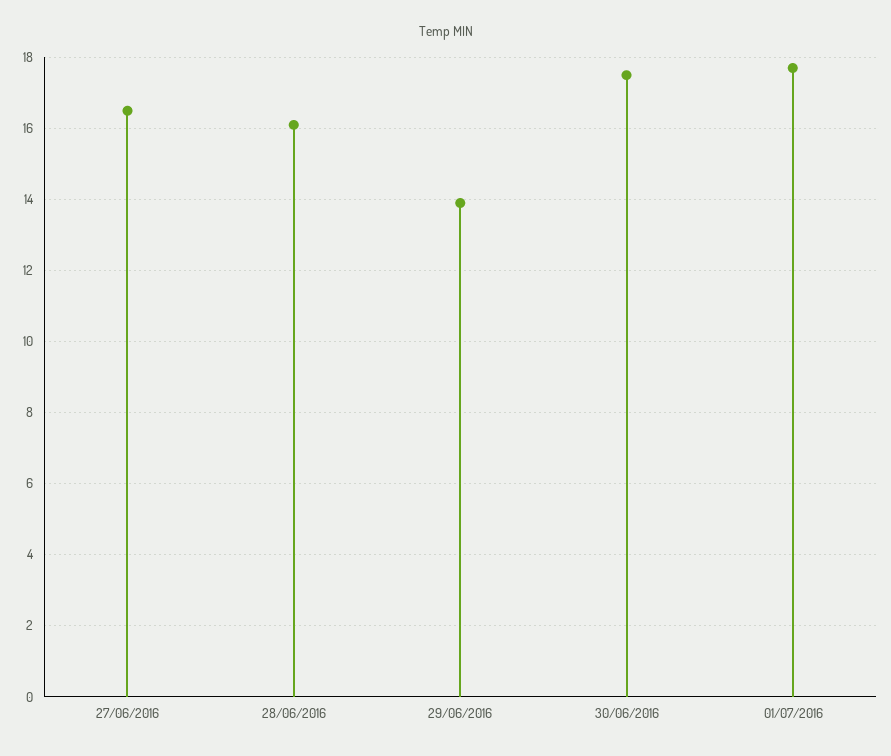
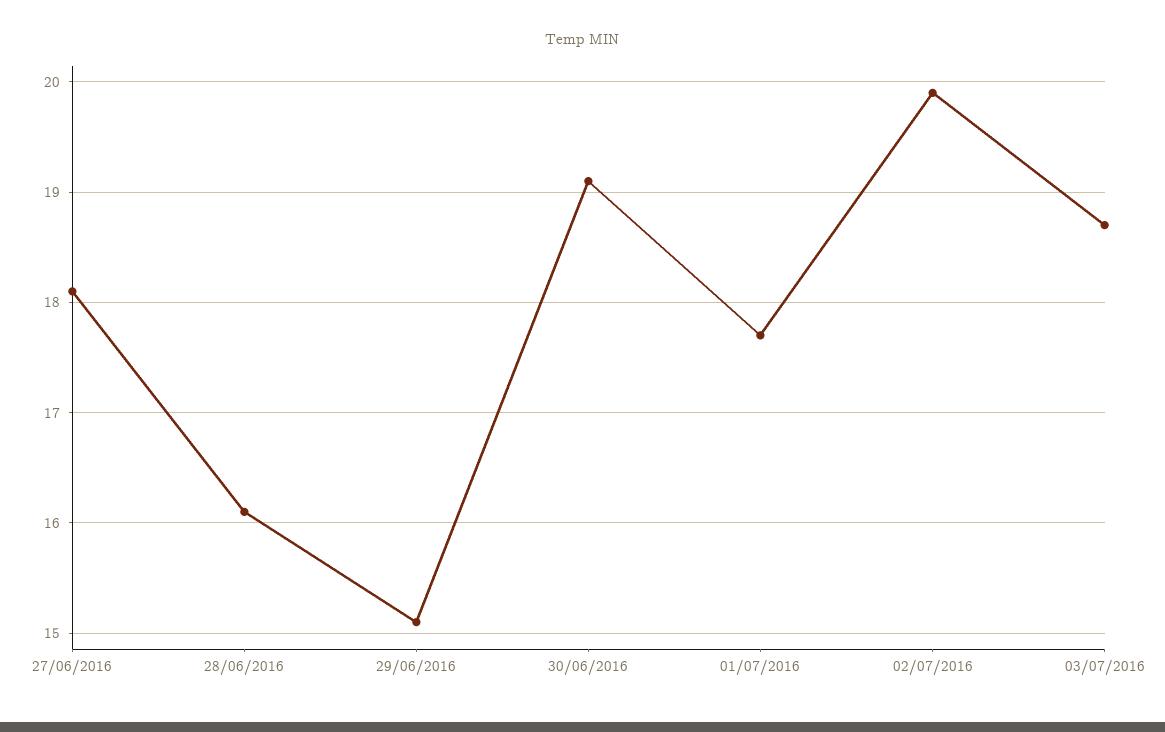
27/06/2016: 16.5 -> 18.1
29/06/2016: 14 -> 15.1
30/06/2016: 17.5 -> 19.1
02/07/2016: none -> 19.9
03/07/2016: none -> 18.7

